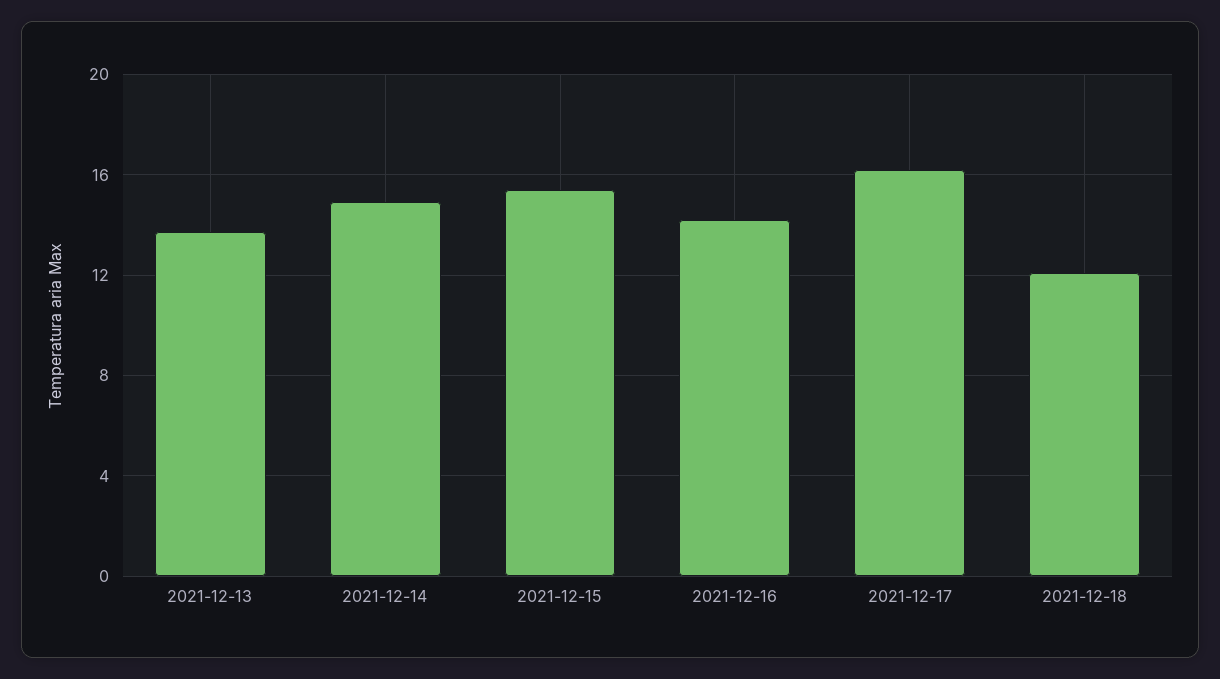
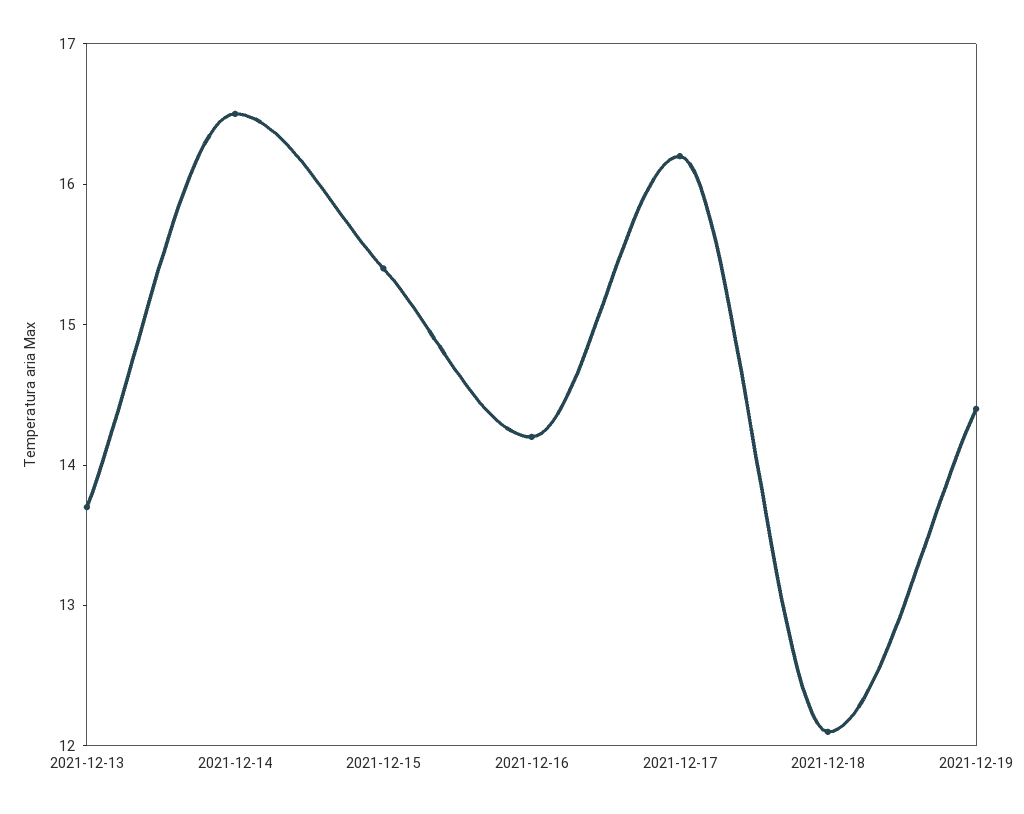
2021-12-14: 15 -> 16.5
2021-12-19: none -> 14.4

